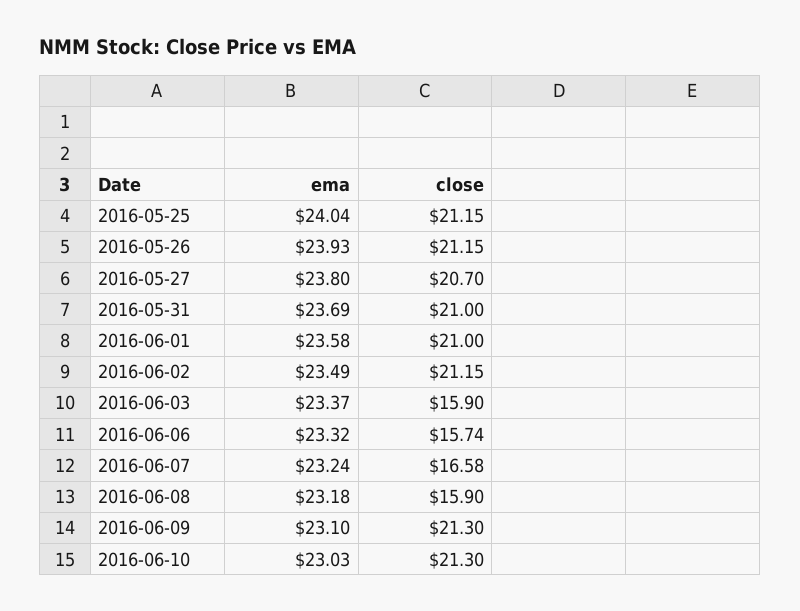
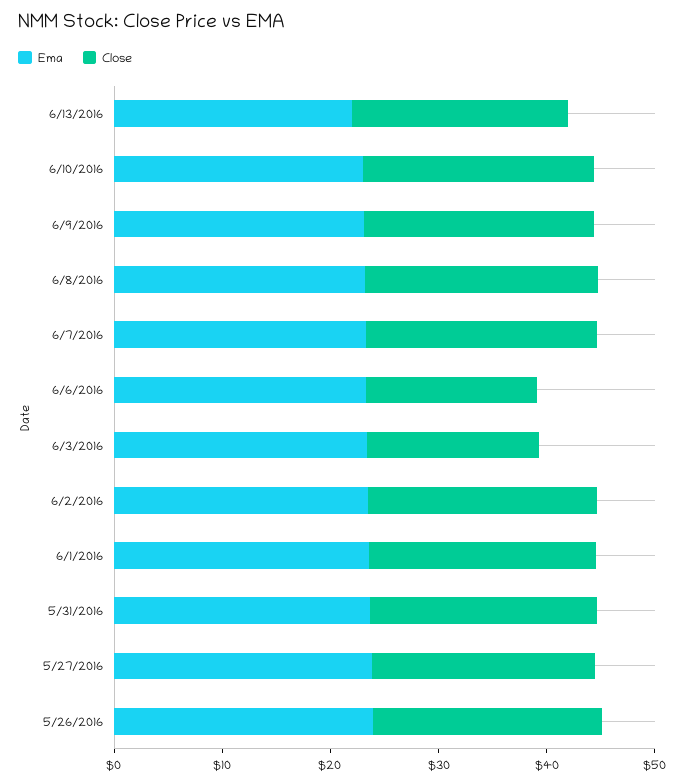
ema, 2016-05-25: 24.04 -> none
close, 2016-05-25: 21.15 -> none
close, 2016-06-07: 16.58 -> 22
close, 2016-06-08: 15.9 -> 22
ema, 6/13/2016: none -> 22
close, 6/13/2016: none -> 20

